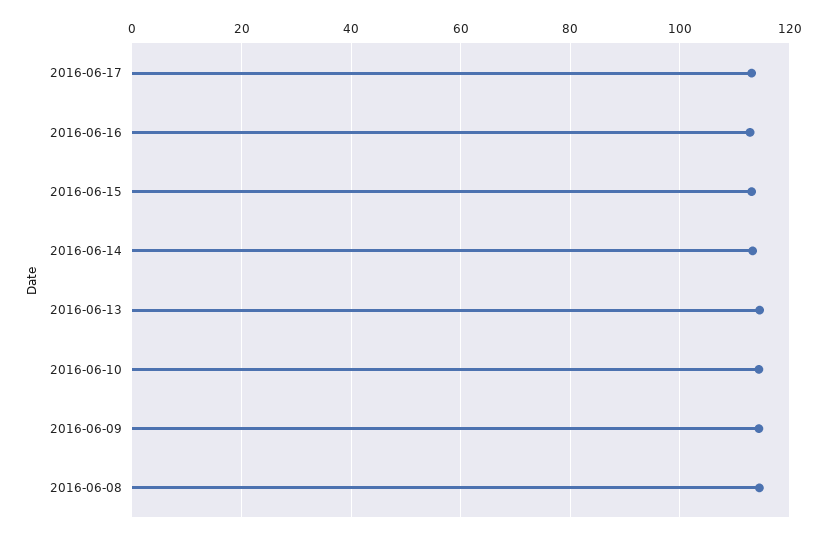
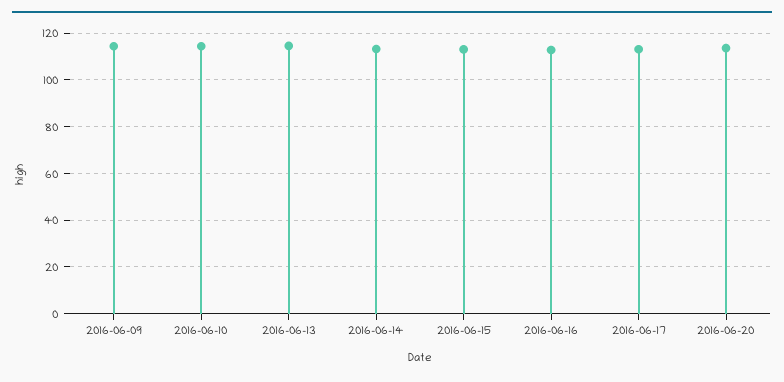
2016-06-08: 114 -> none
2016-06-20: none -> 115

